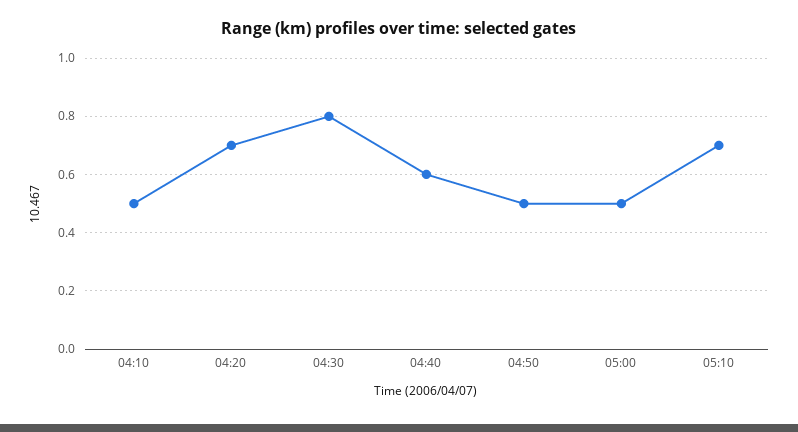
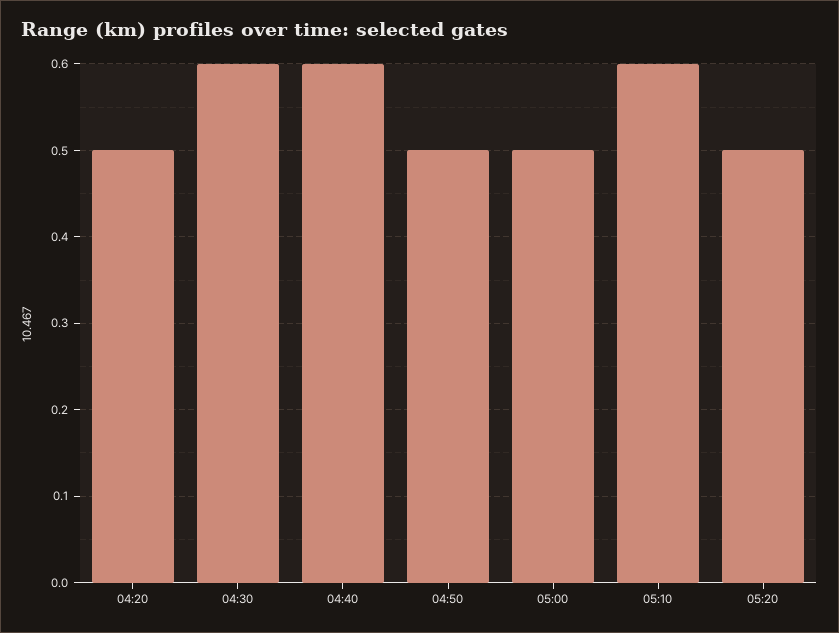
04:10: 0.5 -> none
04:20: 0.7 -> 0.5
04:30: 0.8 -> 0.6
05:10: 0.7 -> 0.6
05:20: none -> 0.5

